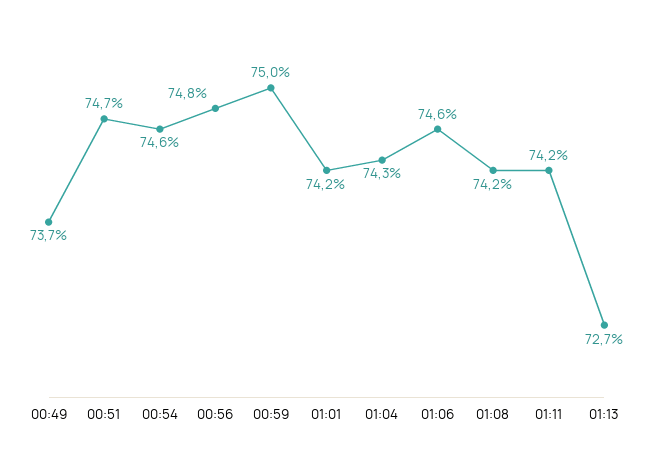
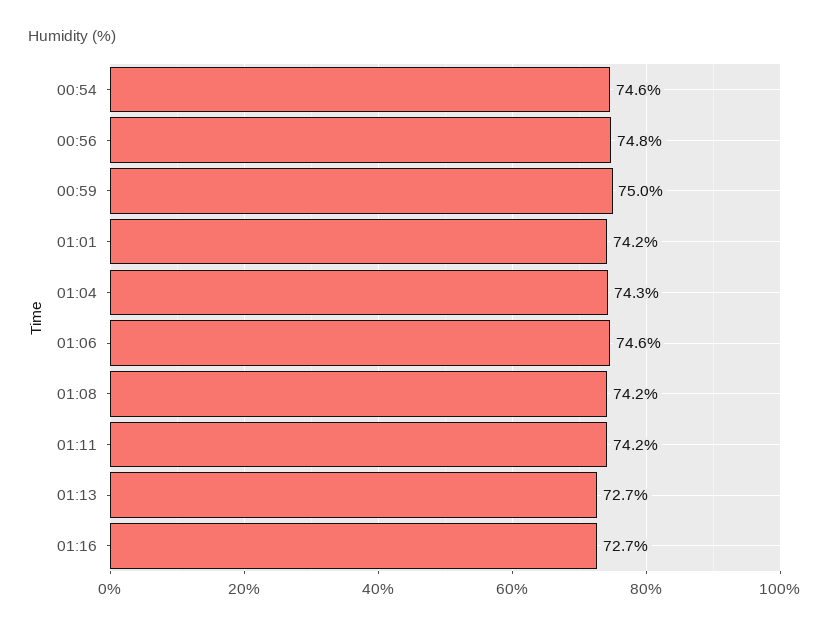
00:49: 73.7 -> none
00:51: 74.7 -> none
01:16: none -> 72.7

